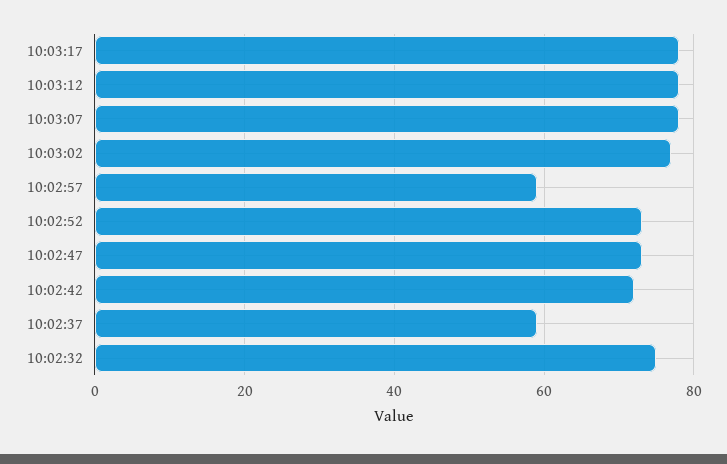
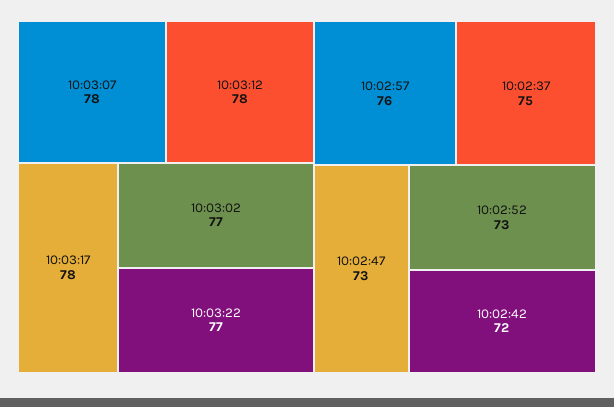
10:02:57: 60 -> 76
10:02:37: 60 -> 75
10:02:32: 75 -> none
10:03:22: none -> 77

